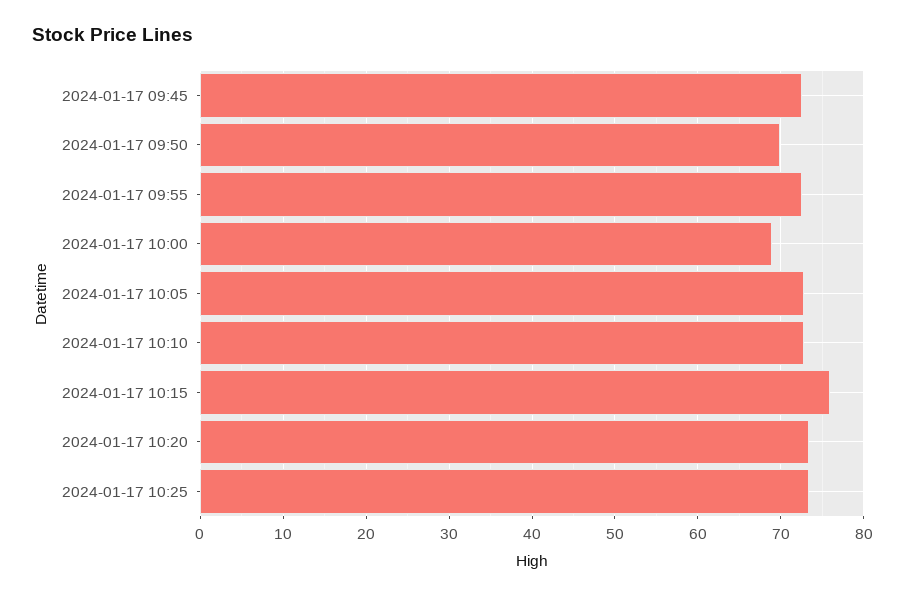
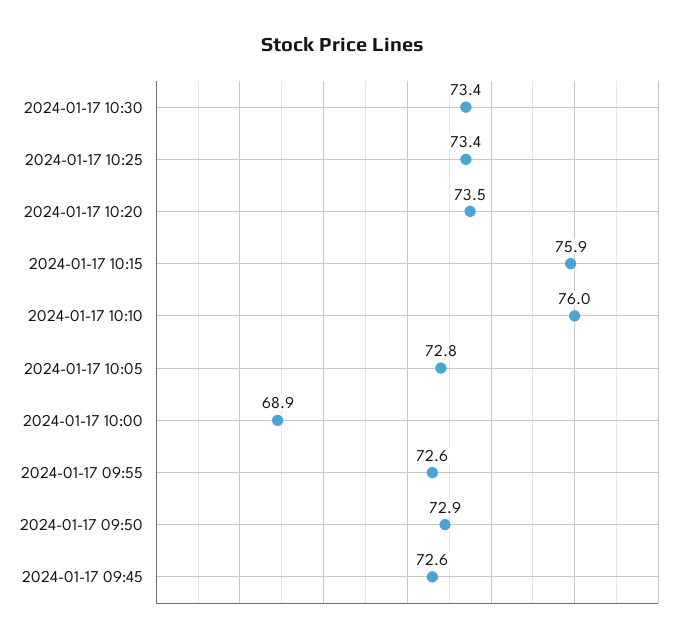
2024-01-17 09:50: 70 -> 72.9
2024-01-17 10:10: 73 -> 76
2024-01-17 10:30: none -> 73.4

